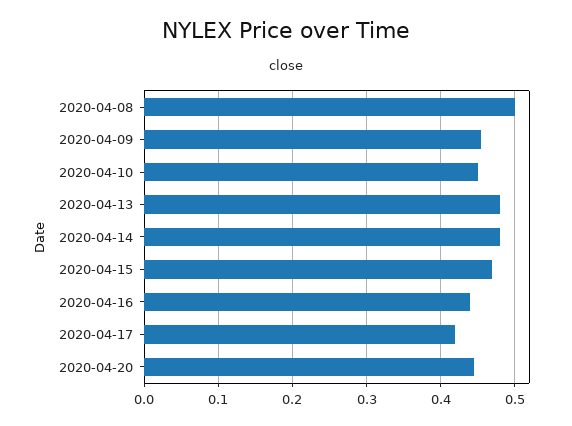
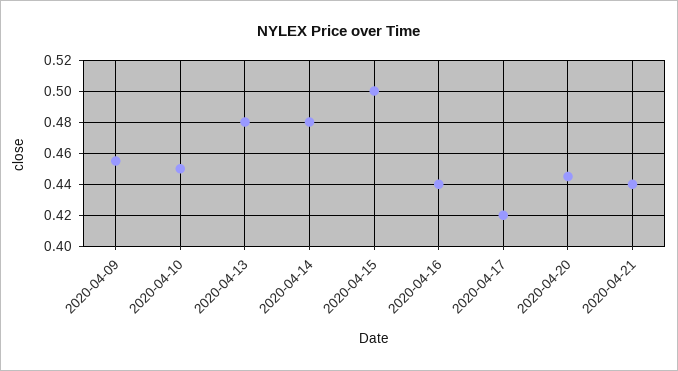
2020-04-08: 0.5 -> none
2020-04-15: 0.47 -> 0.5
2020-04-21: none -> 0.44

